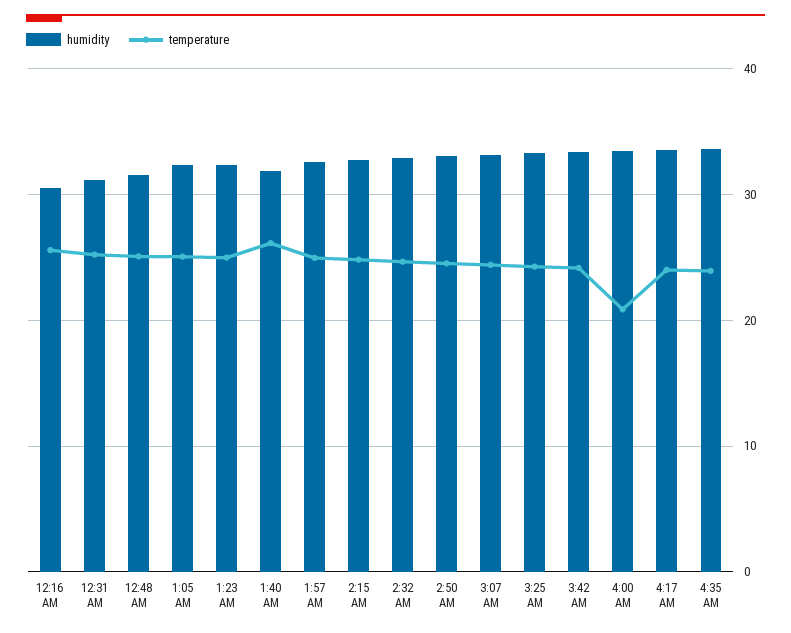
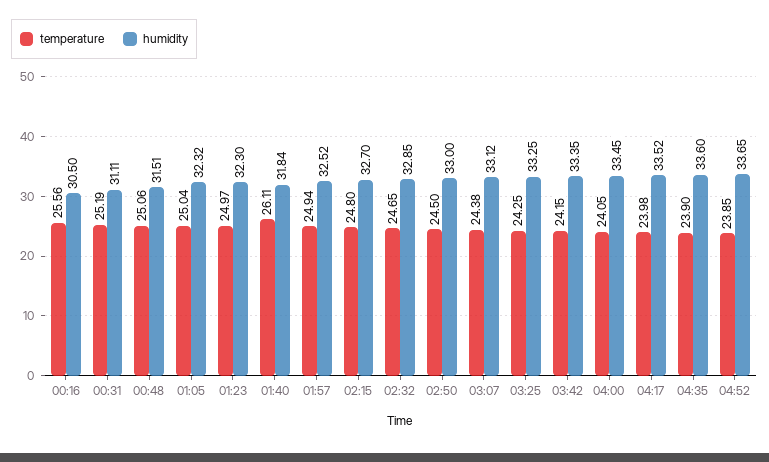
temperature, 4:00 AM: 21 -> 24.05
temperature, 04:52: none -> 23.85
humidity, 04:52: none -> 33.65

